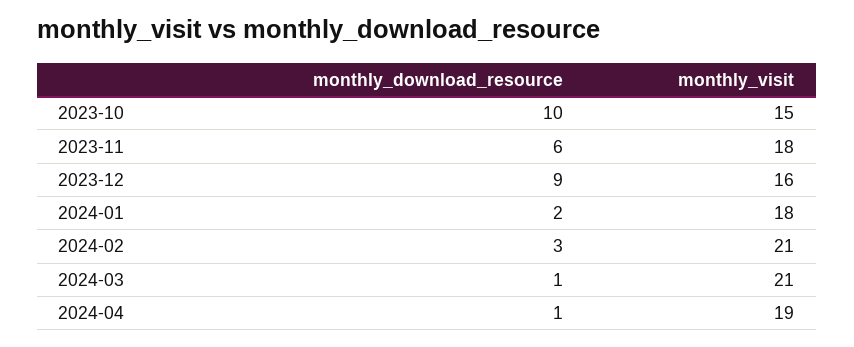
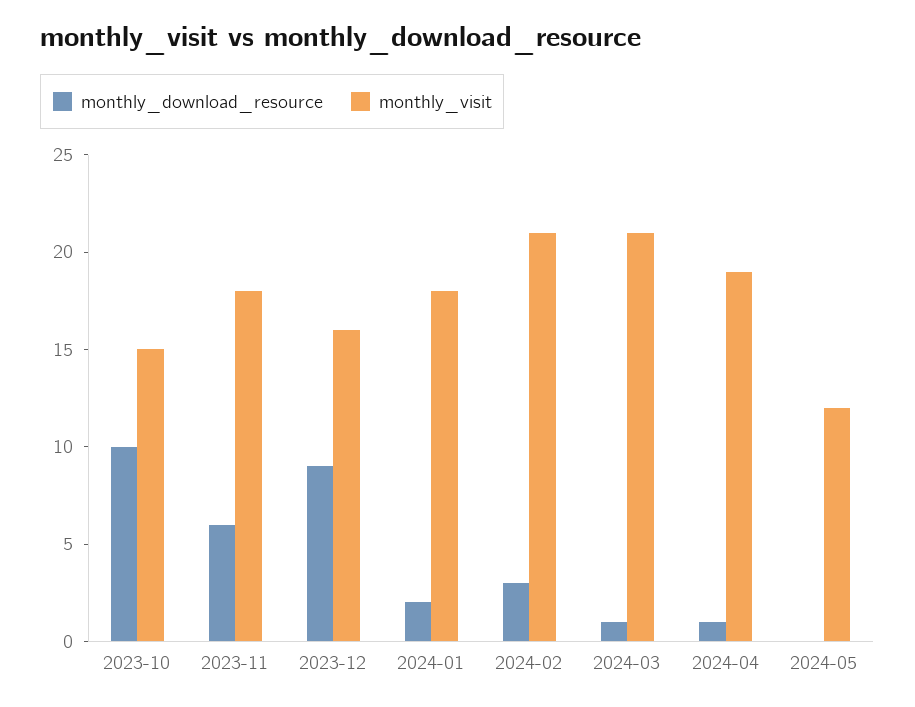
monthly_download_resource, 2024-05: none -> 0
monthly_visit, 2024-05: none -> 12

